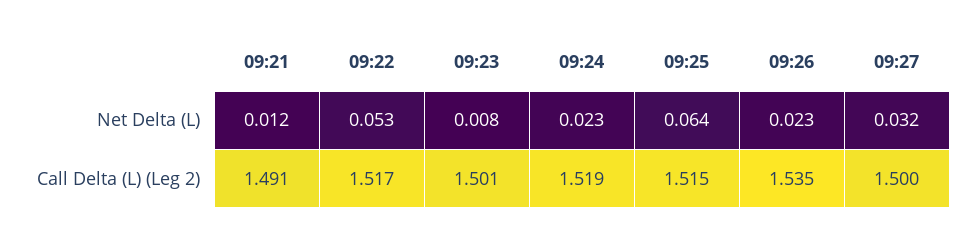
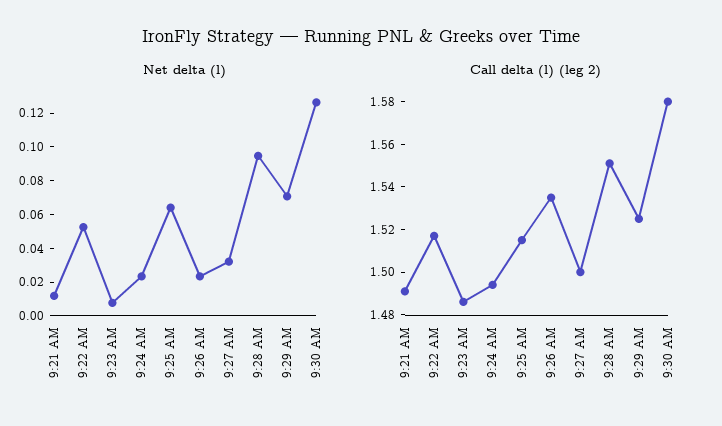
Call Delta (L) (Leg 2), 09:23: 1.501 -> 1.485
Call Delta (L) (Leg 2), 09:24: 1.519 -> 1.495
Net Delta (L), 9:28 AM: none -> 0.095
Net Delta (L), 9:29 AM: none -> 0.07
Net Delta (L), 9:30 AM: none -> 0.125
Call Delta (L) (Leg 2), 9:28 AM: none -> 1.55
Call Delta (L) (Leg 2), 9:29 AM: none -> 1.525
Call Delta (L) (Leg 2), 9:30 AM: none -> 1.58

